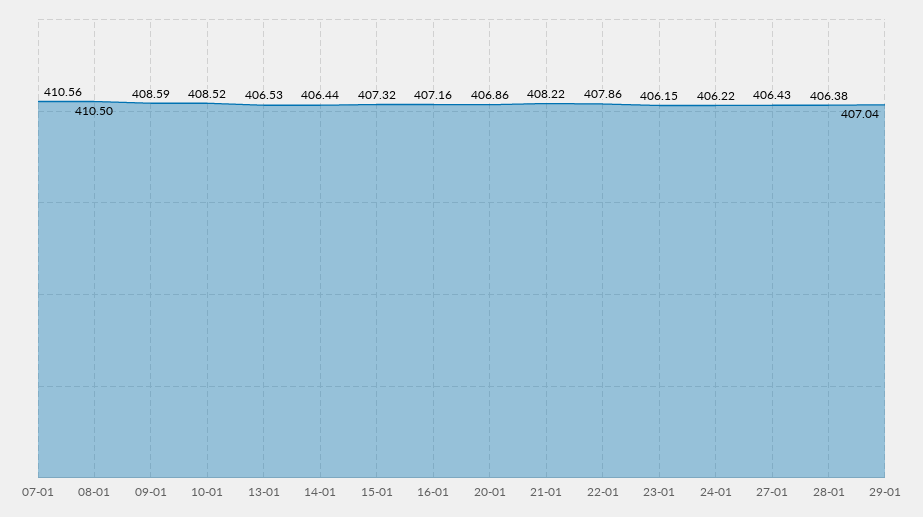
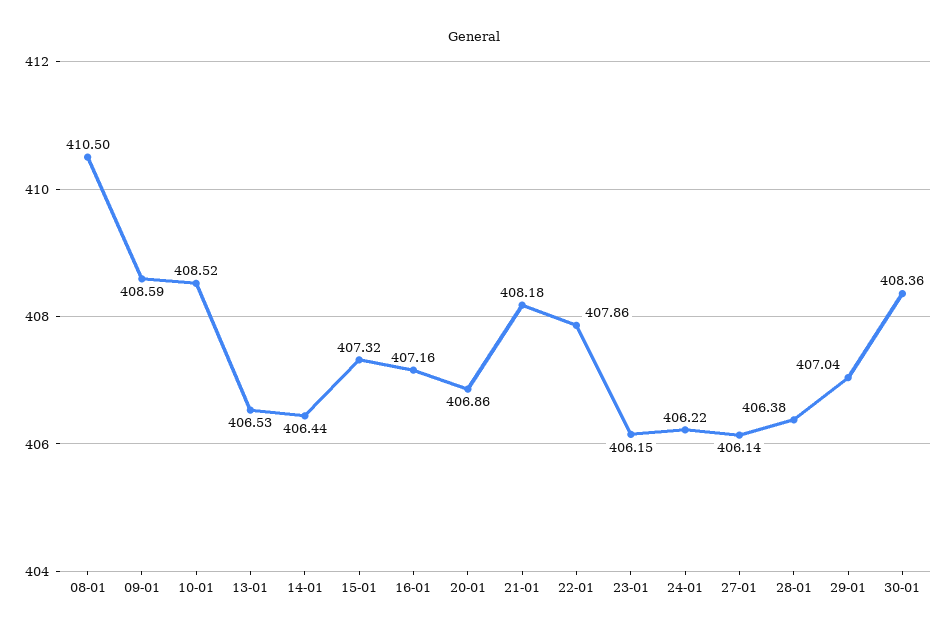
07-01: 410.56 -> none
21-01: 408.22 -> 408.18
27-01: 406.43 -> 406.14
30-01: none -> 408.36

